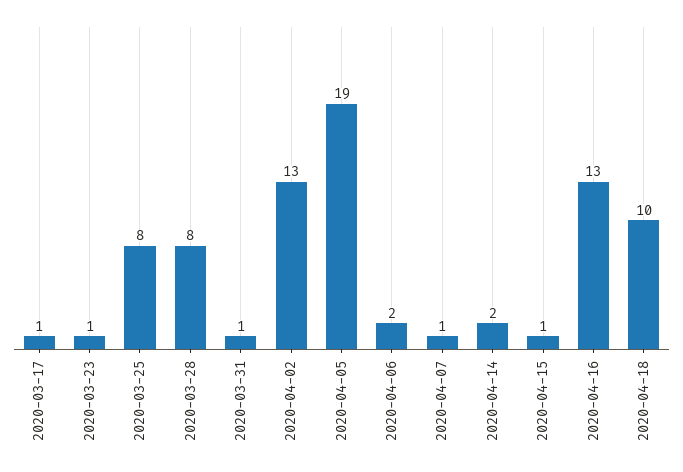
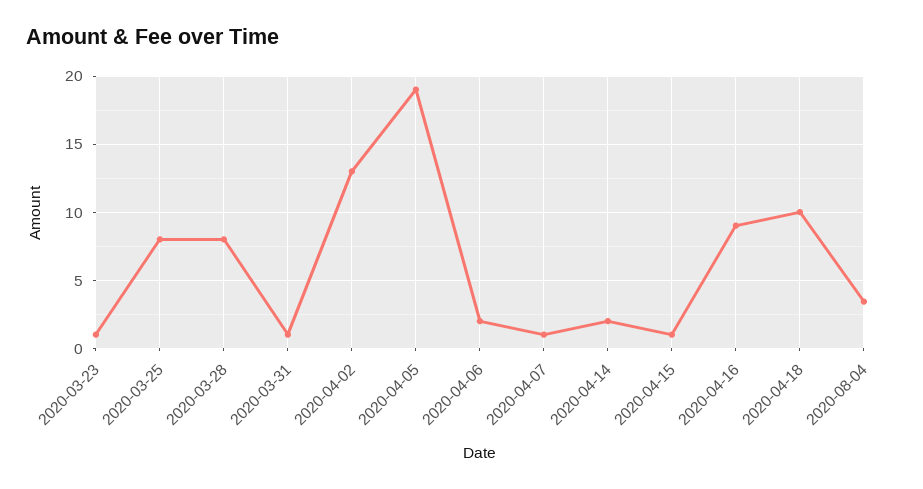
2020-03-17: 1 -> none
2020-04-16: 13 -> 9
2020-08-04: none -> 3.5

